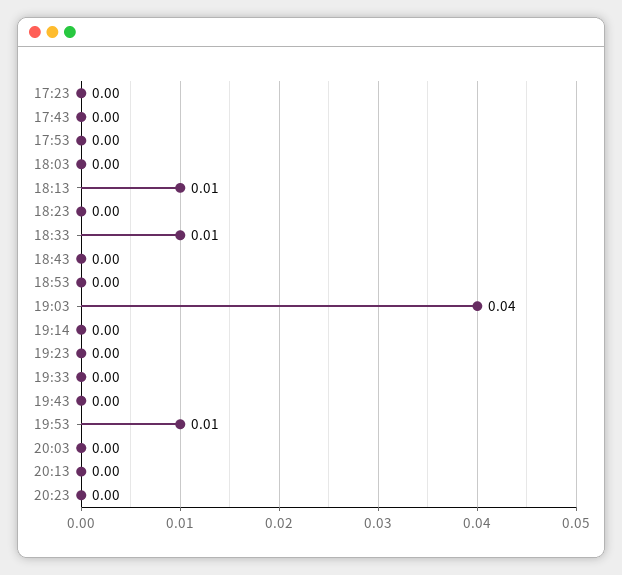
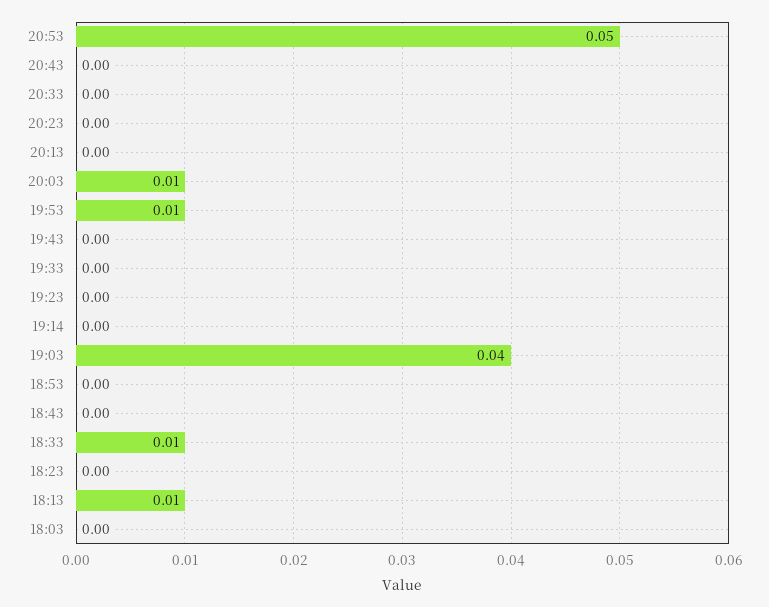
17:23: 0 -> none
17:43: 0 -> none
17:53: 0 -> none
20:03: 0 -> 0.01
20:53: none -> 0.05
20:43: none -> 0
20:33: none -> 0

